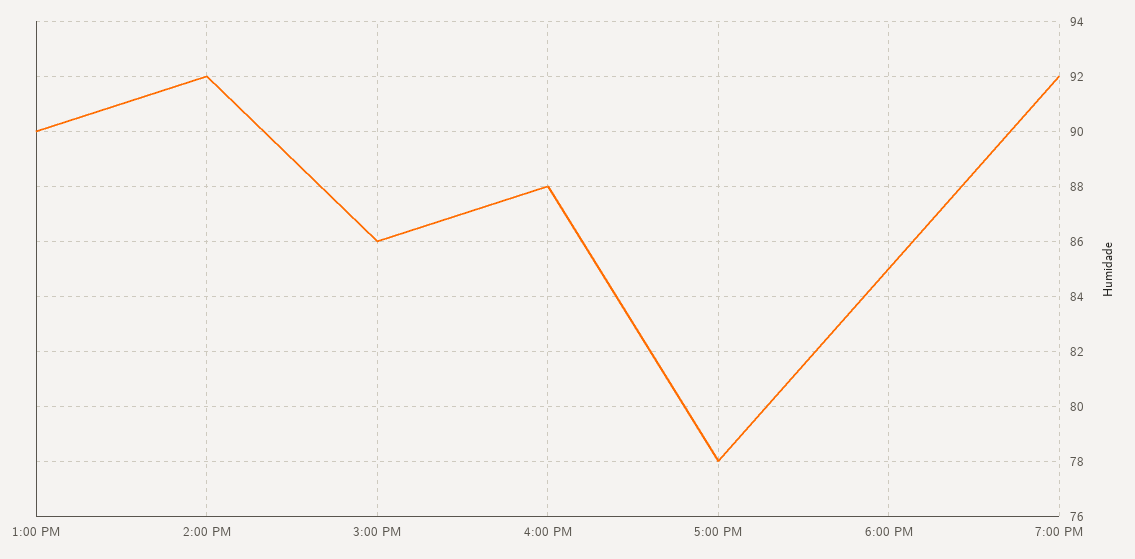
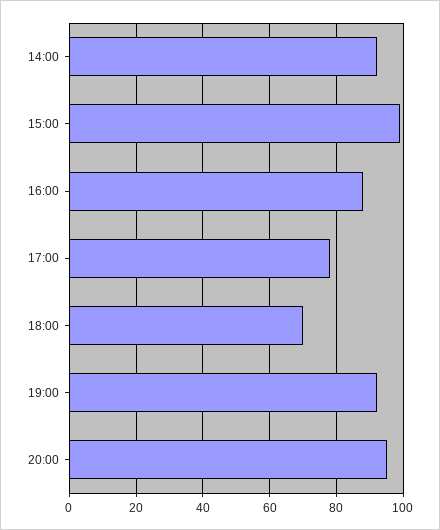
1:00 PM: 90 -> none
3:00 PM: 86 -> 100
6:00 PM: 85 -> 70
20:00: none -> 95

